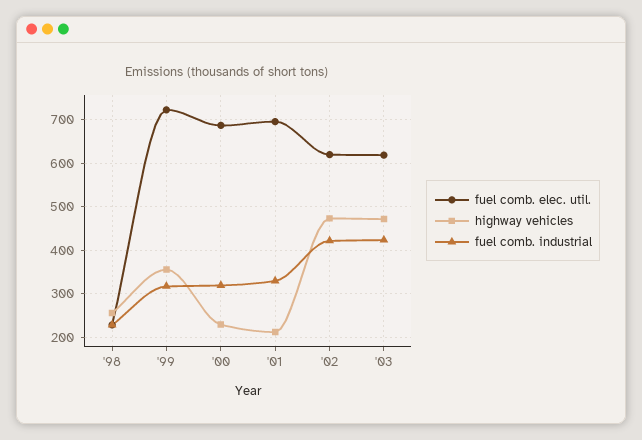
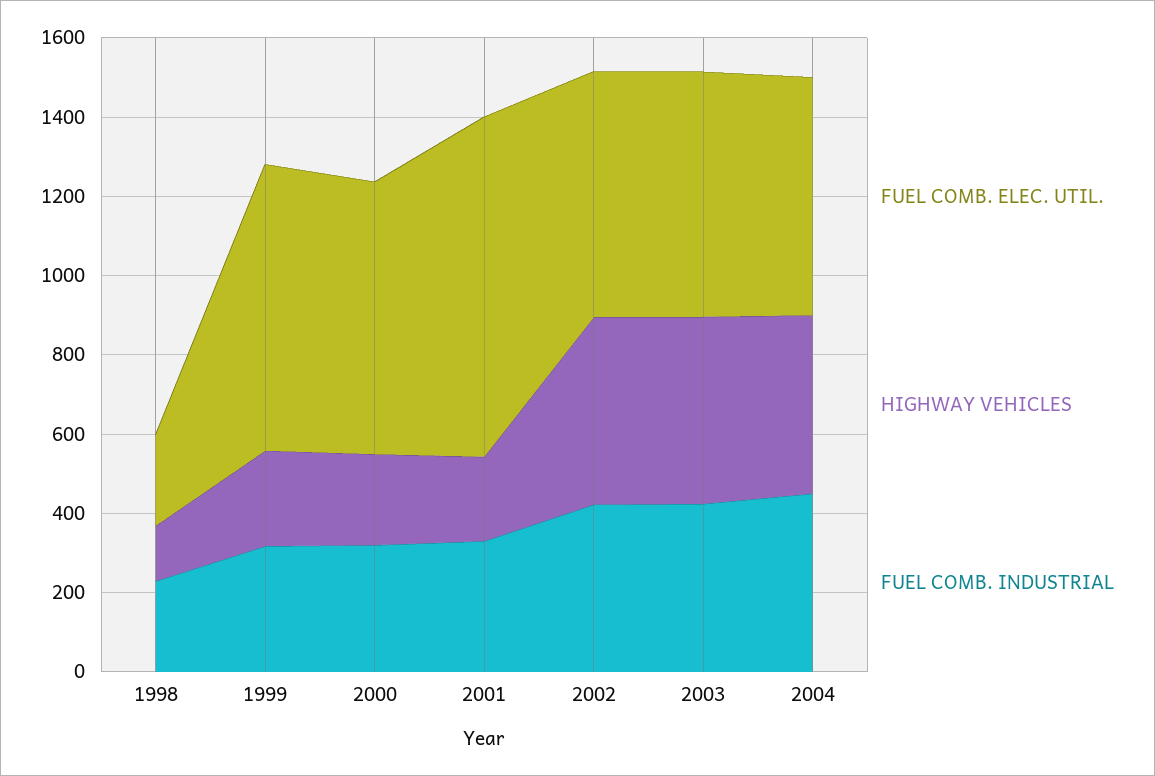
highway vehicles, '98: 260 -> 150
highway vehicles, '99: 360 -> 250
fuel comb. elec. util., '01: 700 -> 850
fuel comb. elec. util., 2004: none -> 600
highway vehicles, 2004: none -> 450
fuel comb. industrial, 2004: none -> 450

